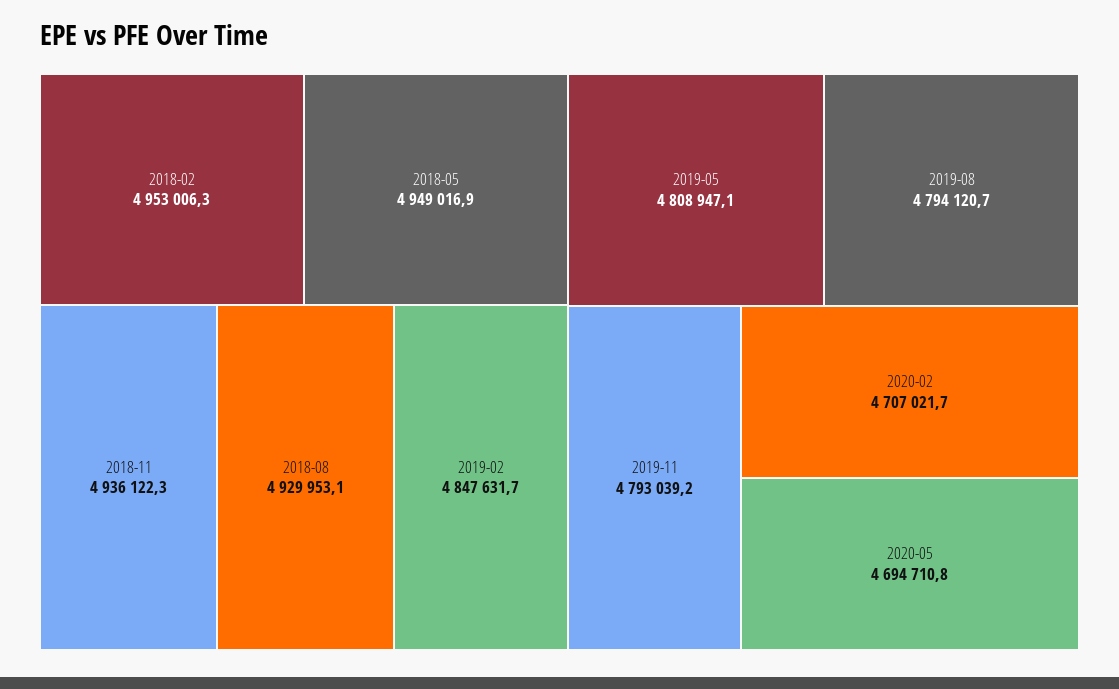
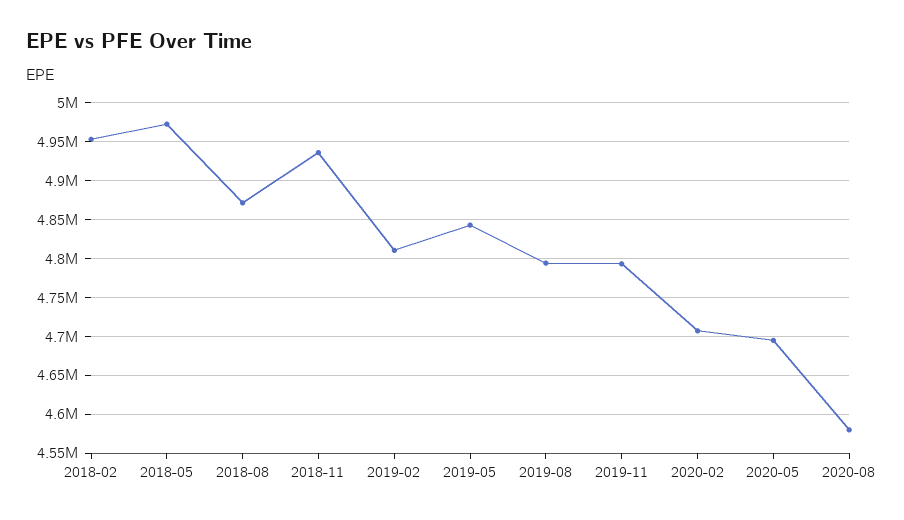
2018-05: 4949016.9 -> 4970000
2018-08: 4929953.1 -> 4870000
2019-02: 4847631.7 -> 4810000
2019-05: 4808947.1 -> 4840000
2020-08: none -> 4580000

